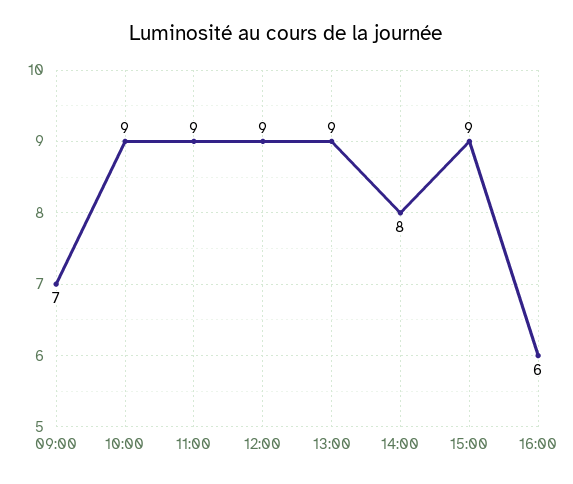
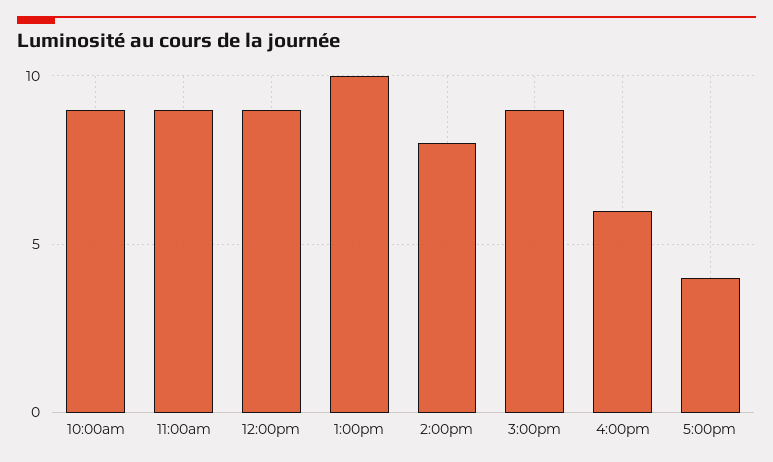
09:00: 7 -> none
13:00: 9 -> 10
5:00pm: none -> 4

